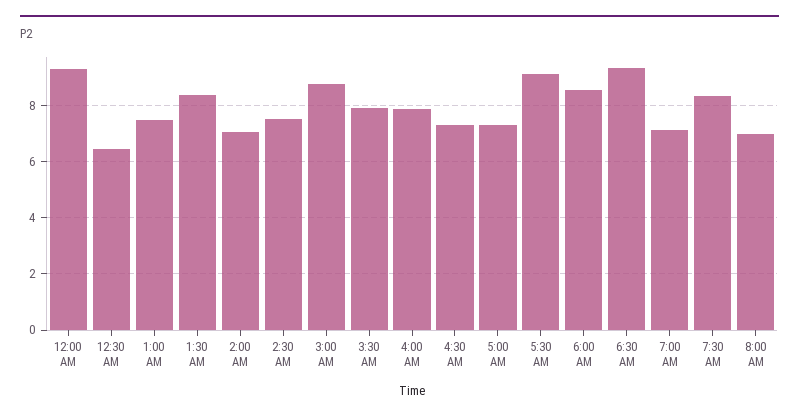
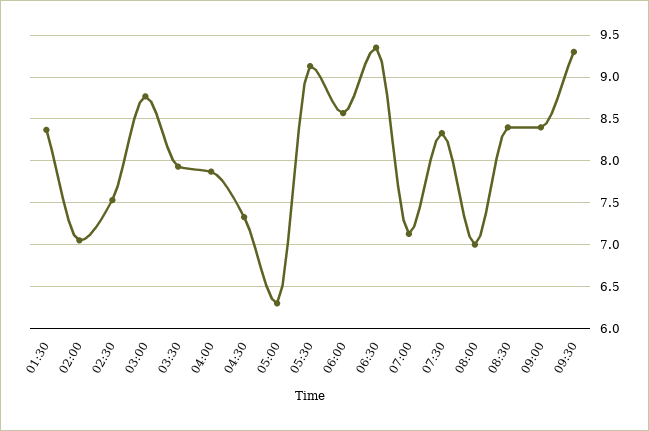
12:00 AM: 9.25 -> none
12:30 AM: 6.5 -> none
1:00 AM: 7.5 -> none
5:00 AM: 7.25 -> 6.3
08:30: none -> 8.4
09:00: none -> 8.4
09:30: none -> 9.3

